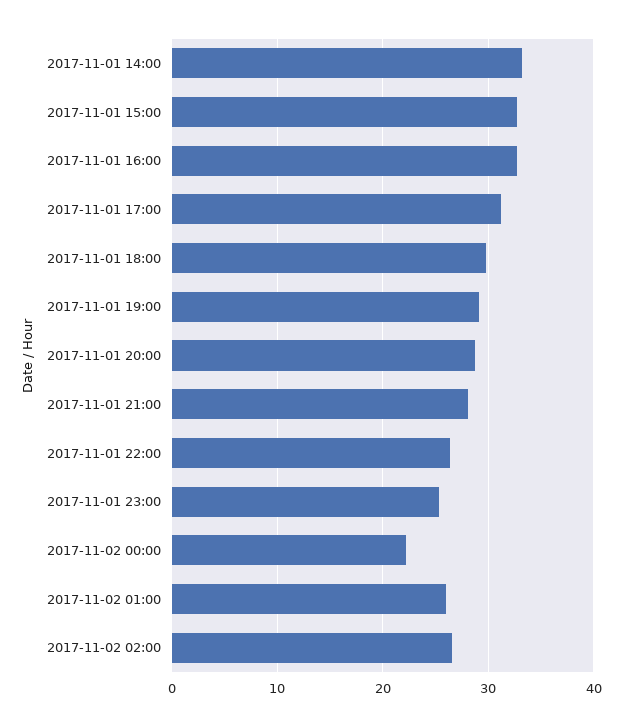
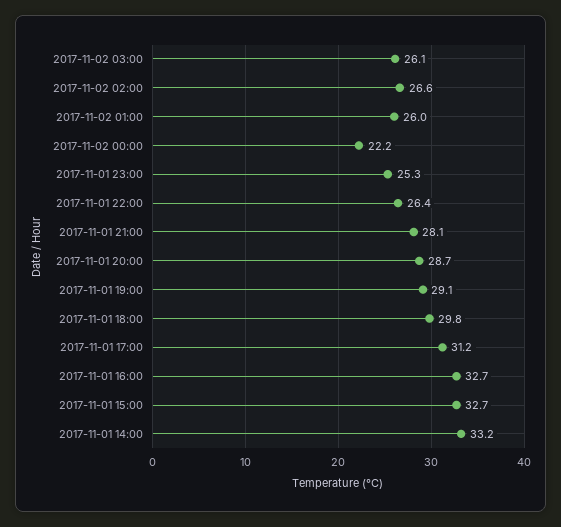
2017-11-02 03:00: none -> 26.1

